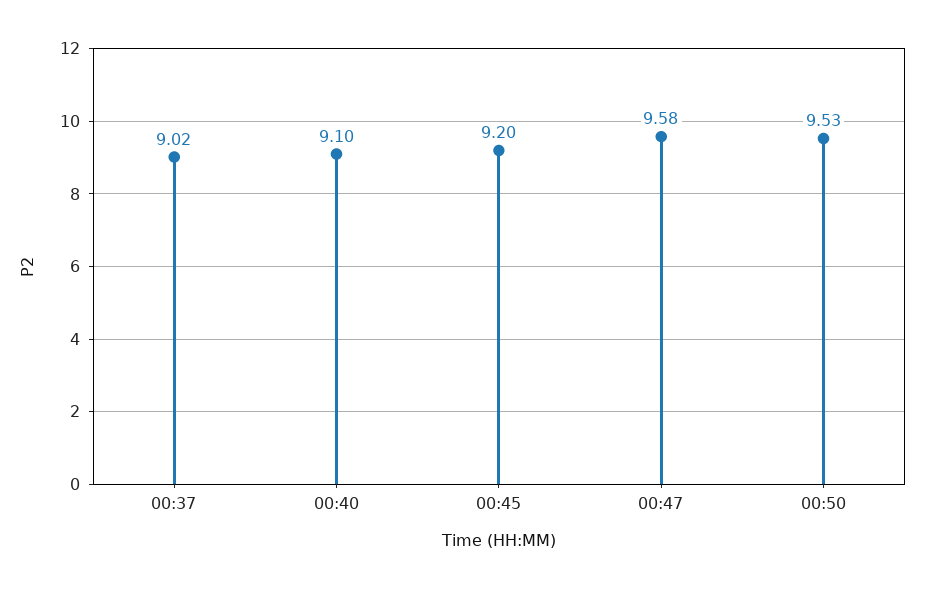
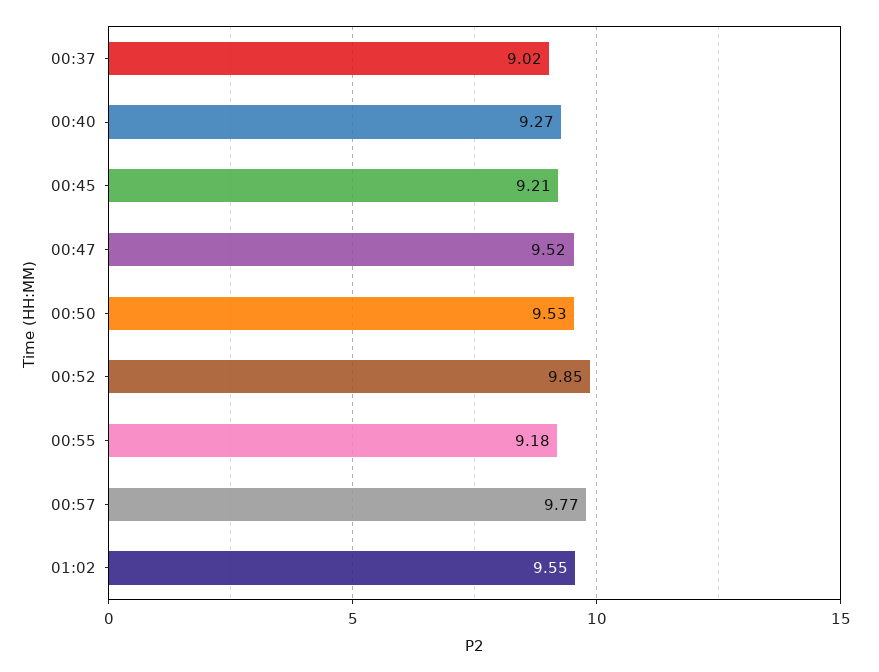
00:40: 9.1 -> 9.27
00:45: 9.2 -> 9.21
00:47: 9.58 -> 9.52
00:52: none -> 9.85
00:55: none -> 9.18
00:57: none -> 9.77
01:02: none -> 9.55

